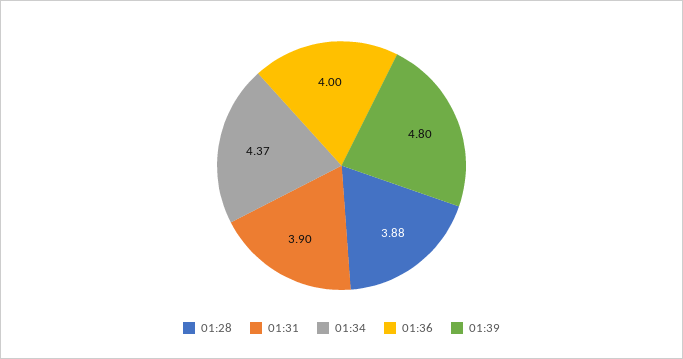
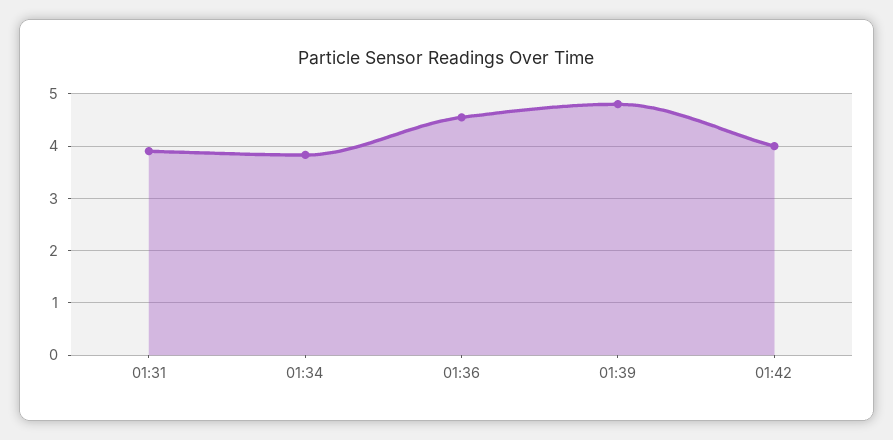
01:28: 3.88 -> none
01:34: 4.37 -> 3.8
01:36: 4 -> 4.6
01:42: none -> 4

